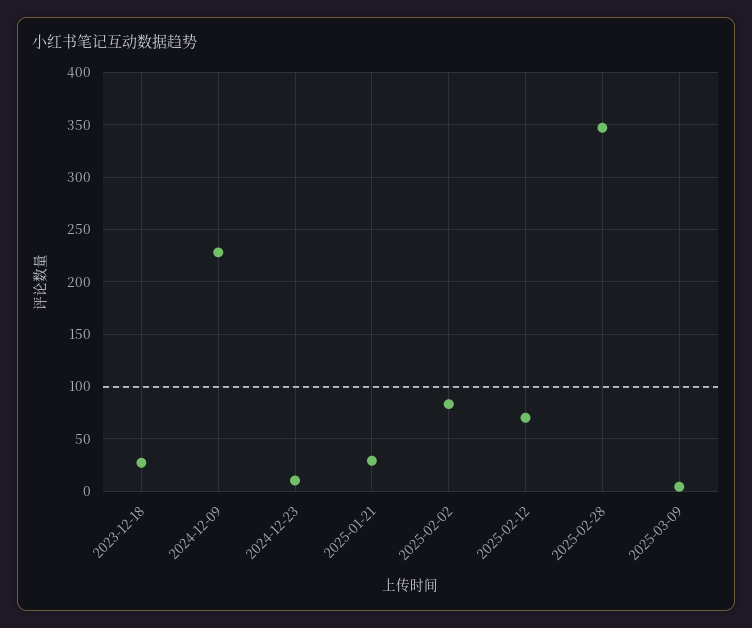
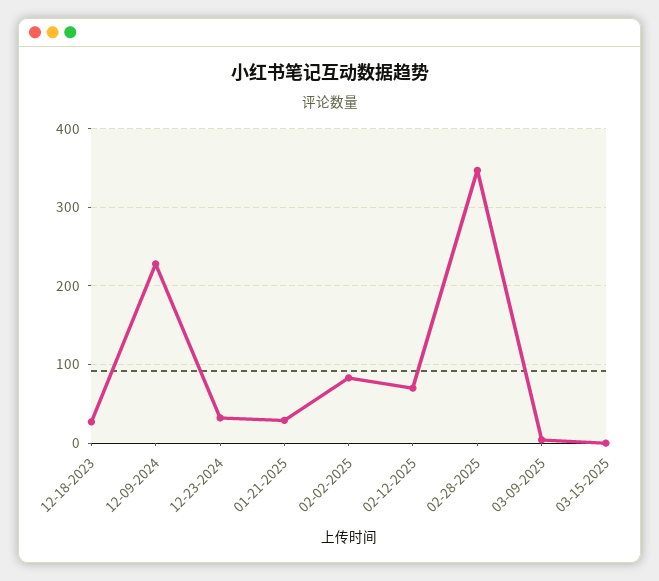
2024-12-23: 10 -> 30
03-15-2025: none -> 0

